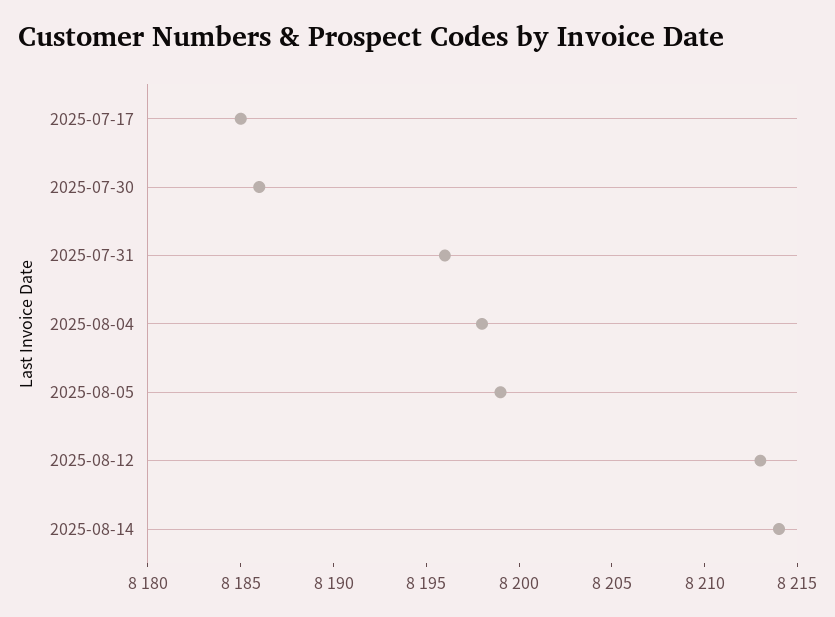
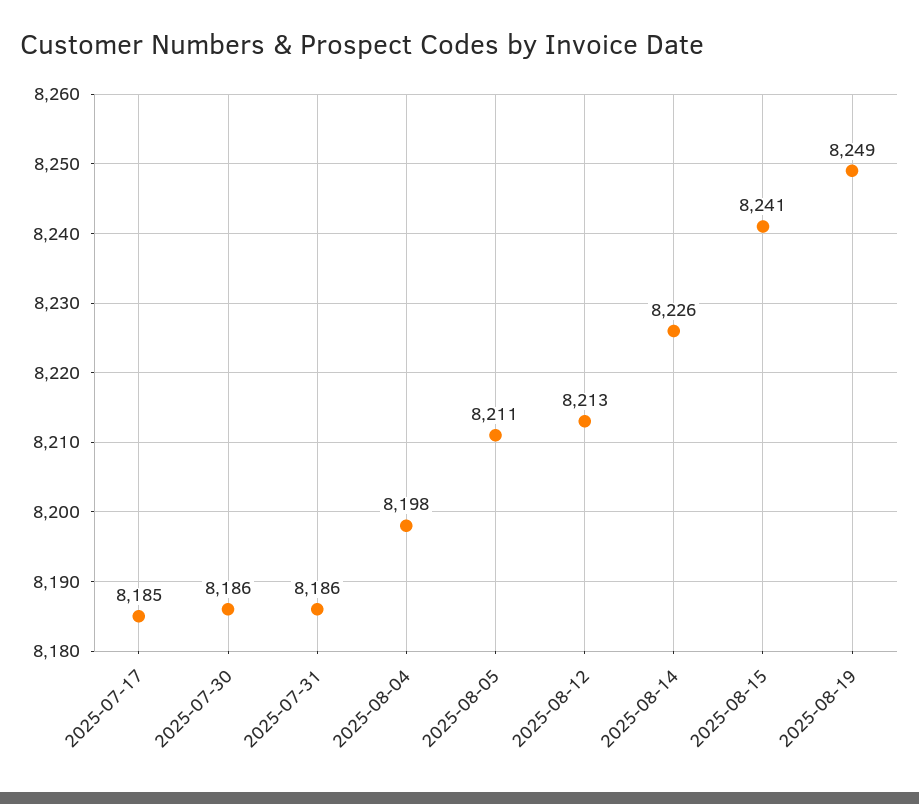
2025-07-31: 8196 -> 8186
2025-08-05: 8199 -> 8211
2025-08-14: 8214 -> 8226
2025-08-15: none -> 8241
2025-08-19: none -> 8249

